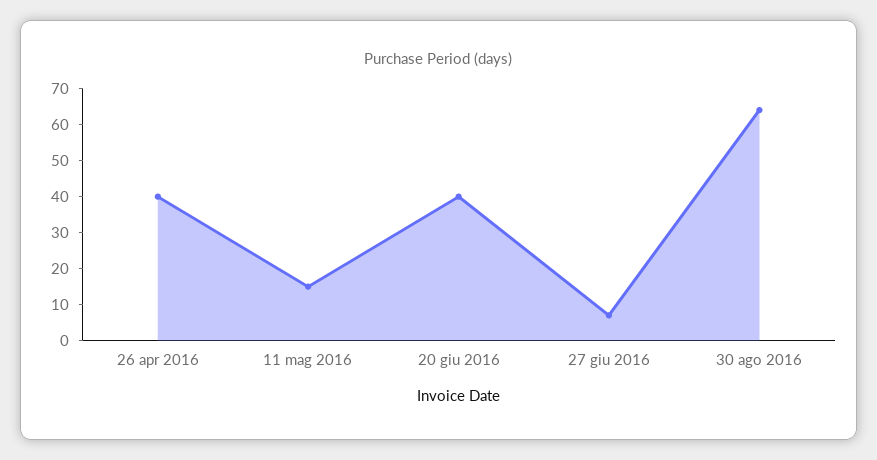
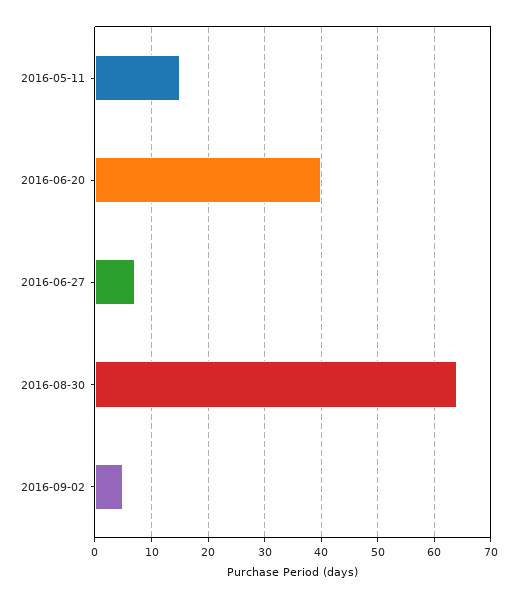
26 apr 2016: 40 -> none
2016-09-02: none -> 5

